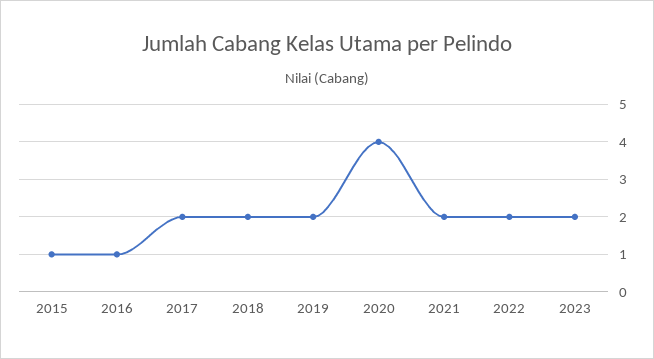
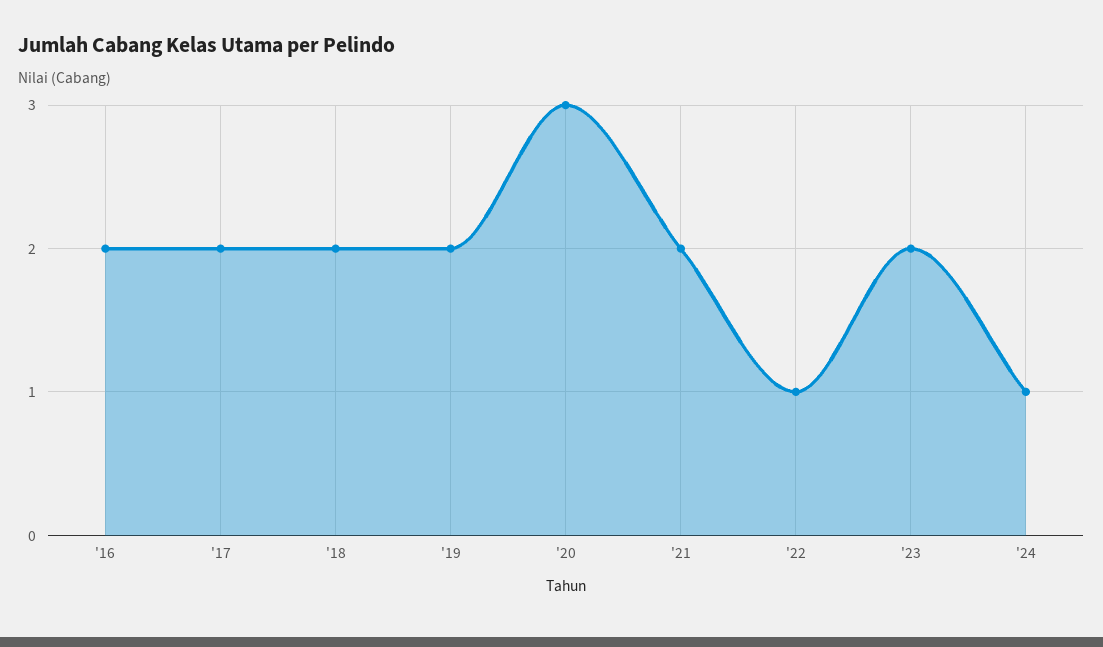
2015: 1 -> none
2016: 1 -> 2
2020: 4 -> 3
2022: 2 -> 1
'24: none -> 1

